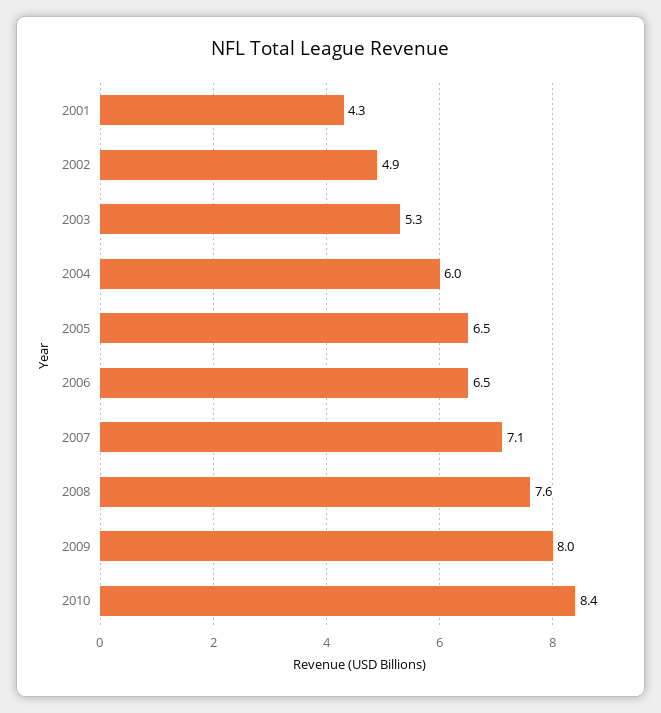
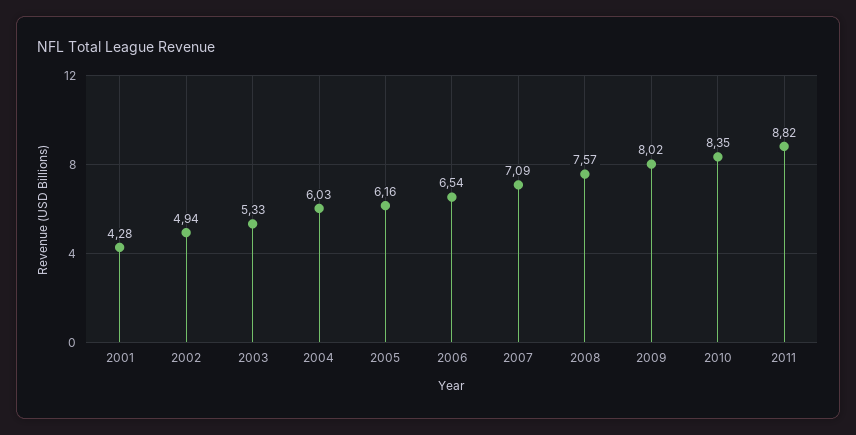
2005: 6.5 -> 6.16
2011: none -> 8.82

